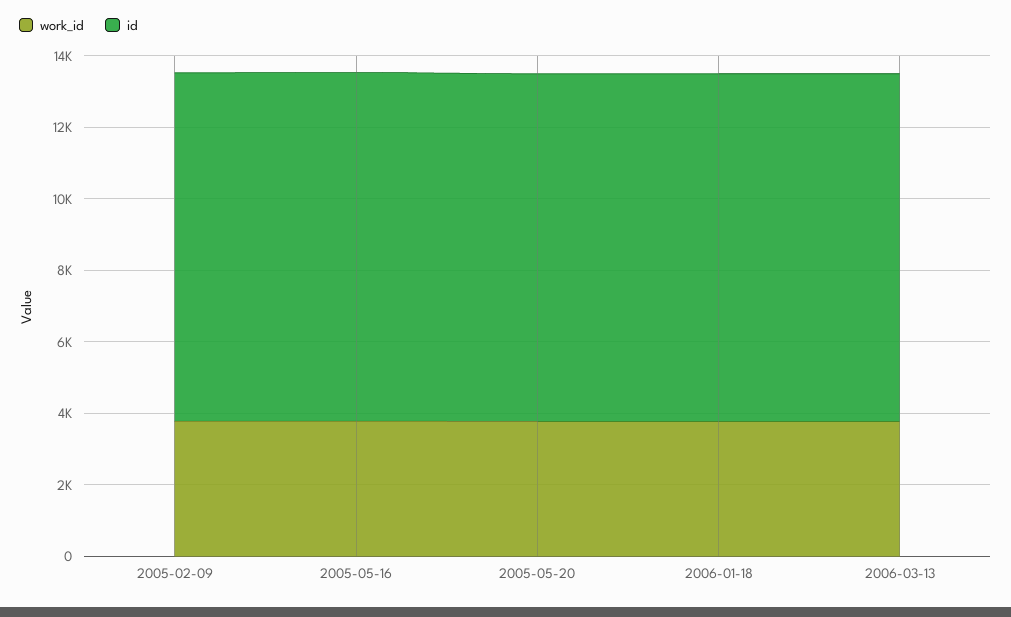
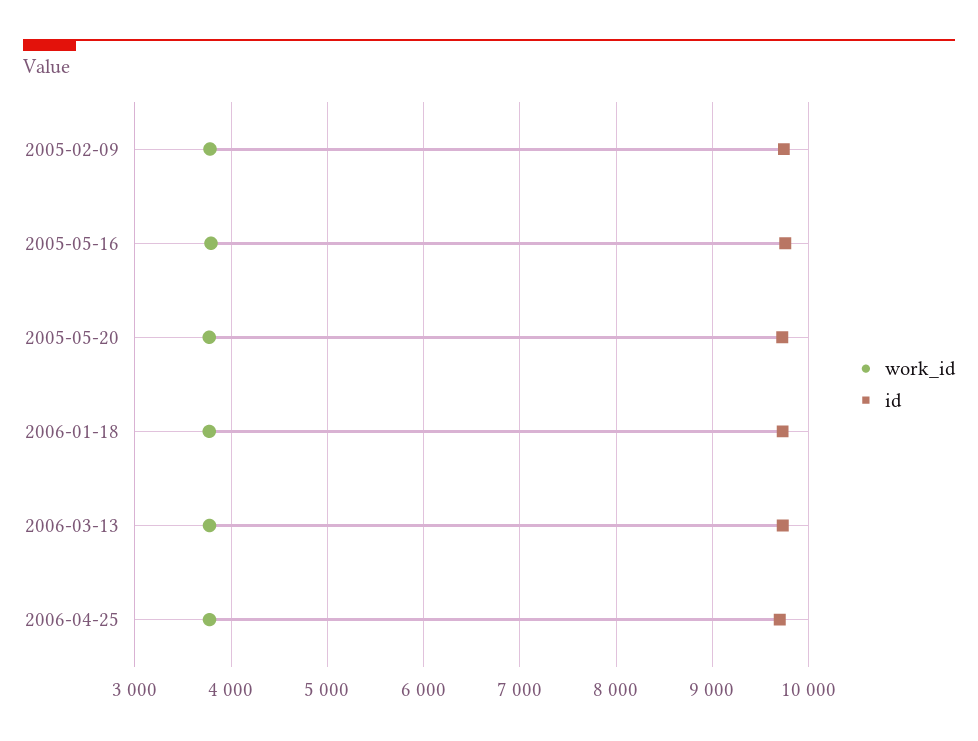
work_id, 2006-04-25: none -> 3800
id, 2006-04-25: none -> 9700

